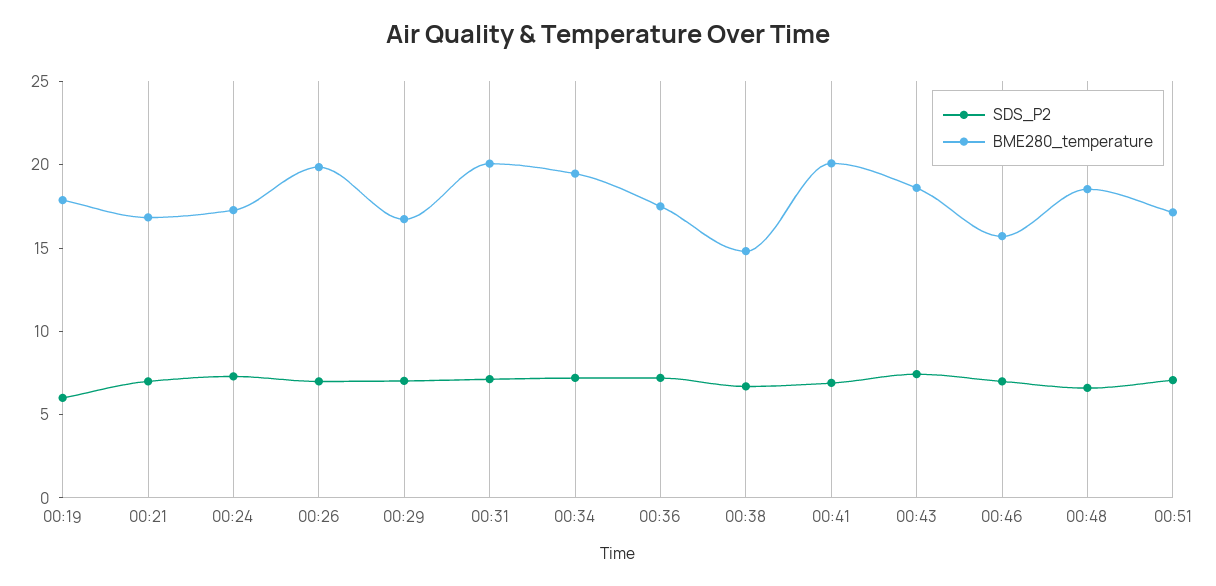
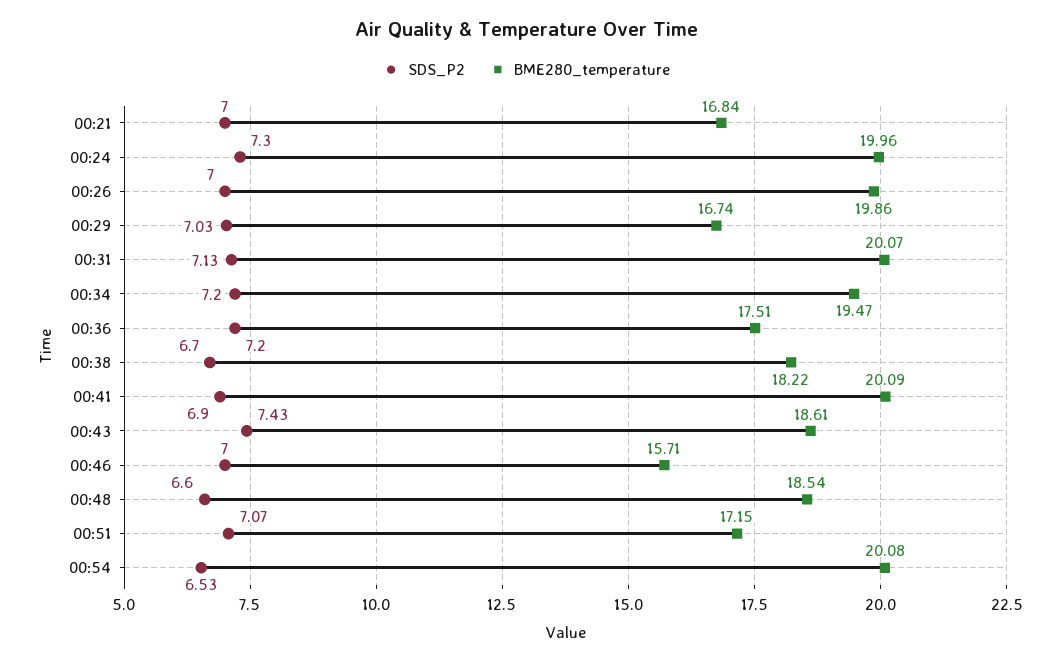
SDS_P2, 00:19: 6 -> none
BME280_temperature, 00:19: 18 -> none
BME280_temperature, 00:24: 17 -> 19.96
BME280_temperature, 00:38: 15 -> 18.22
SDS_P2, 00:54: none -> 6.53
BME280_temperature, 00:54: none -> 20.08

